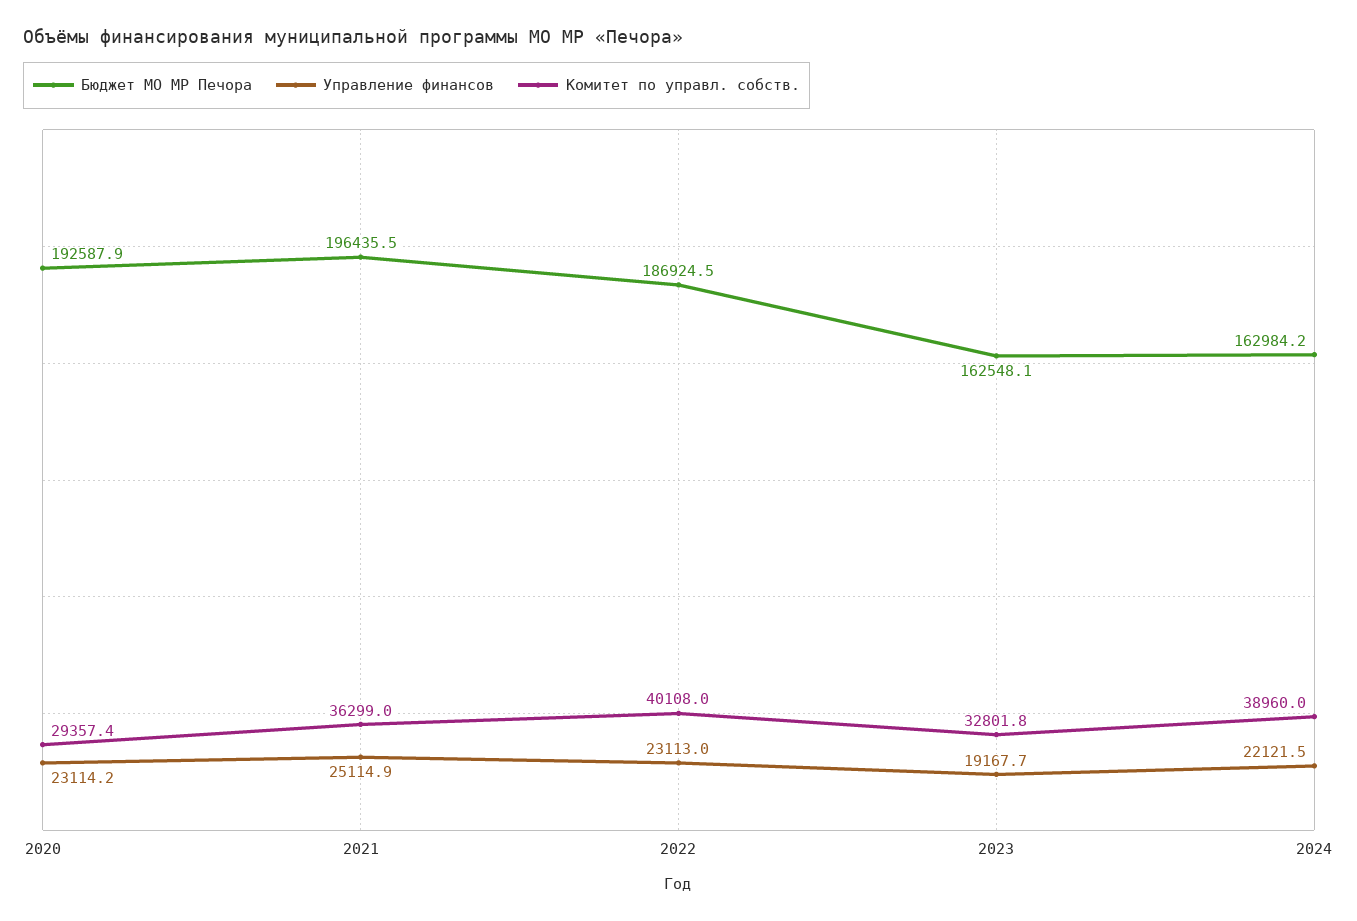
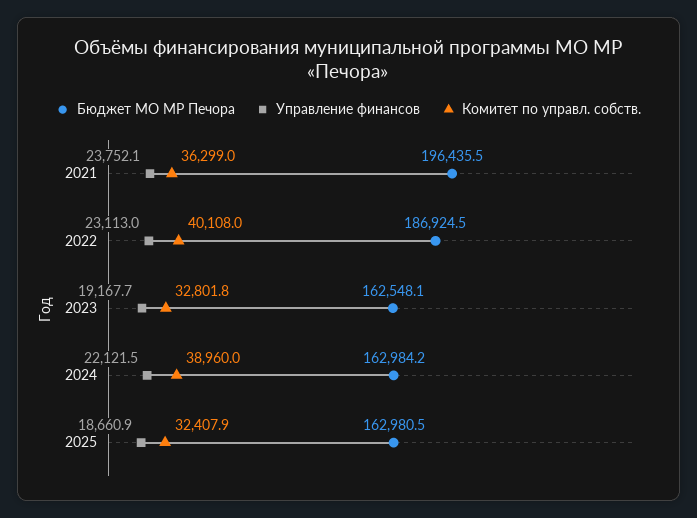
Бюджет МО МР Печора, 2020: 192587.9 -> none
Управление финансов, 2020: 23114.2 -> none
Комитет по управл. собств., 2020: 29357.4 -> none
Управление финансов, 2021: 25114.9 -> 23752.1
Бюджет МО МР Печора, 2025: none -> 162980.5
Управление финансов, 2025: none -> 18660.9
Комитет по управл. собств., 2025: none -> 32407.9

